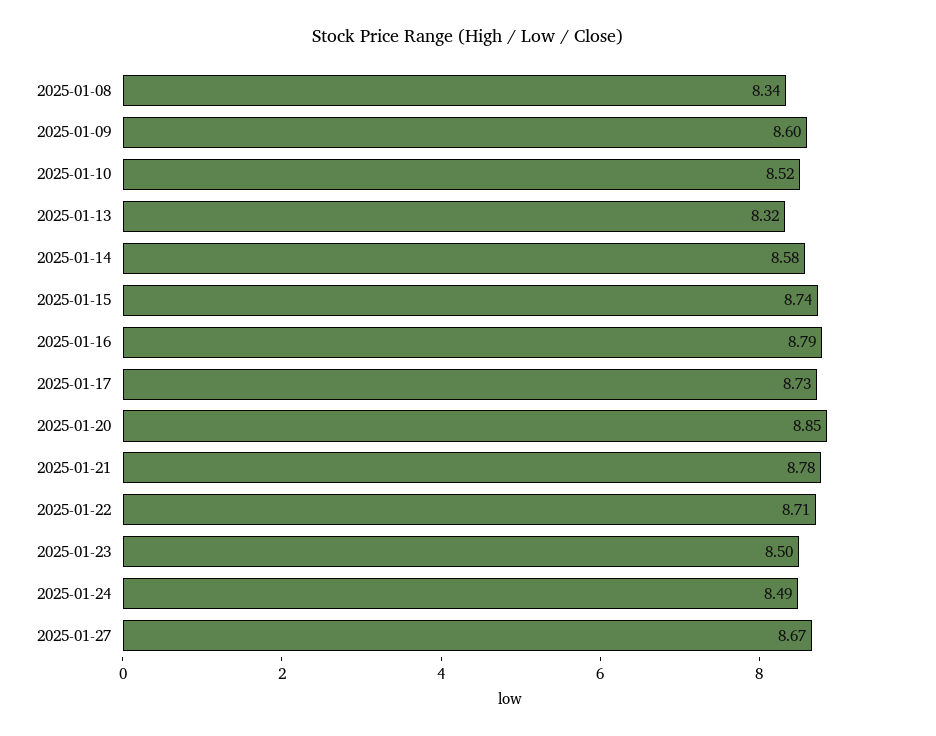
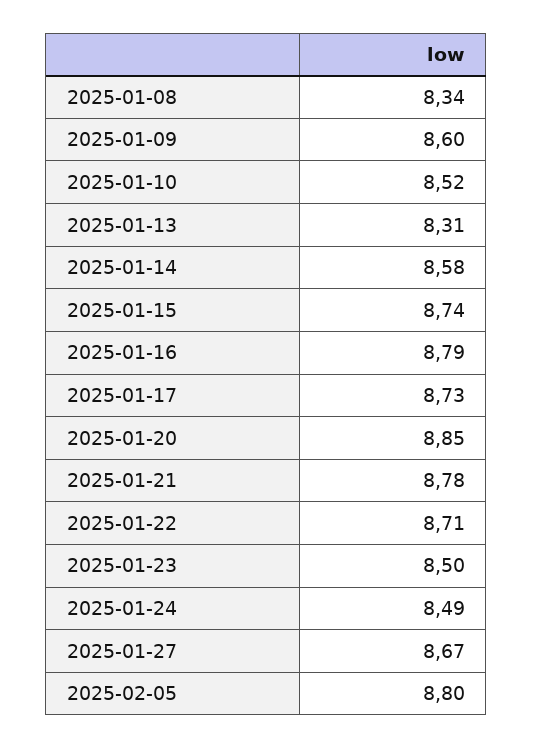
2025-01-13: 8.32 -> 8.31
2025-02-05: none -> 8.8

